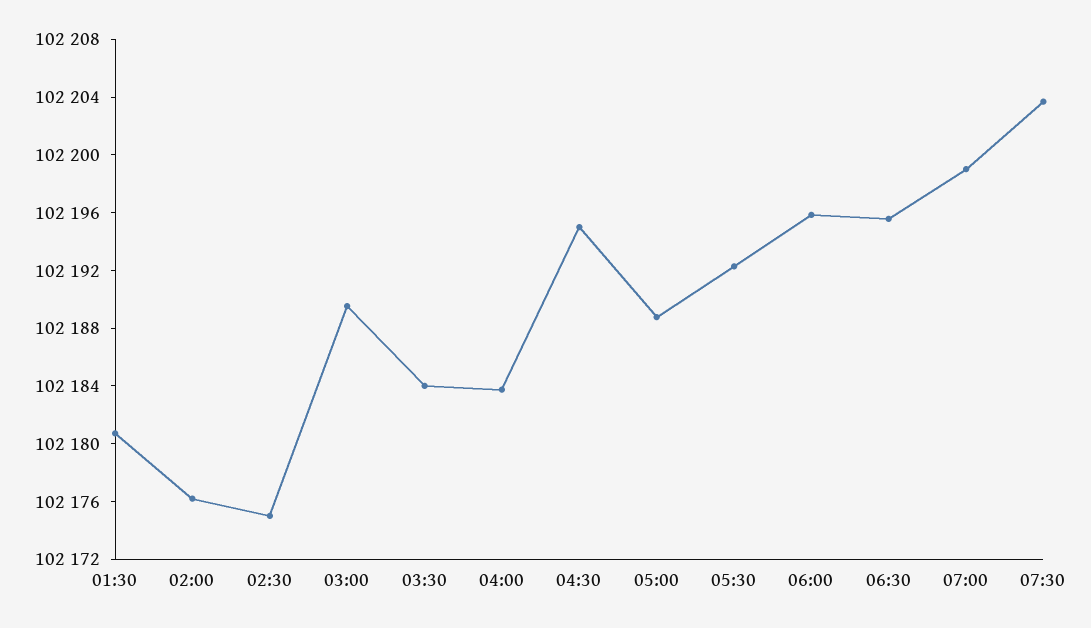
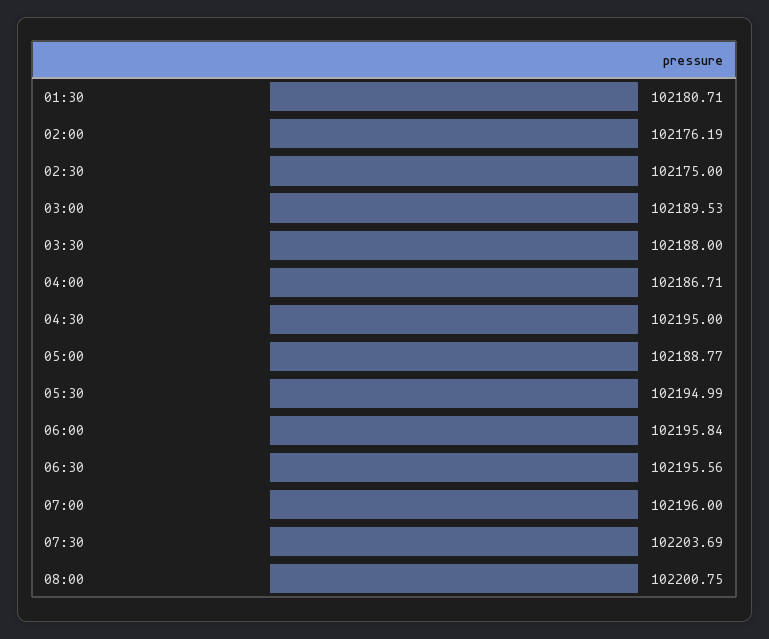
03:30: 102184 -> 102188
04:00: 102184 -> 102186.71
05:30: 102192 -> 102194.99
07:00: 102199 -> 102196
08:00: none -> 102200.75

